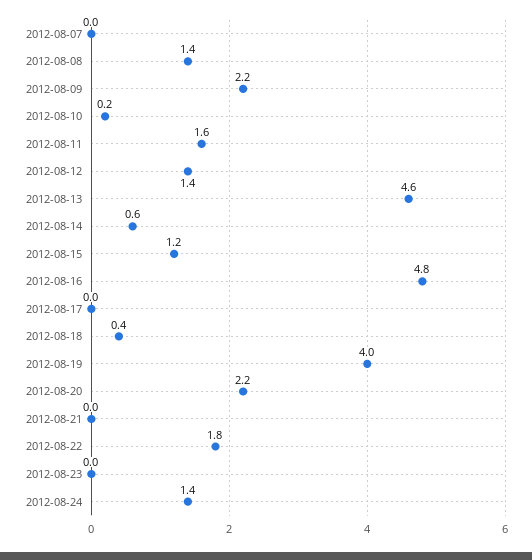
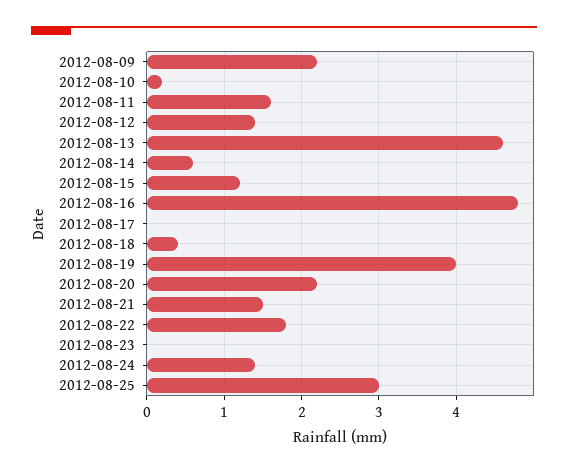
2012-08-07: 0 -> none
2012-08-08: 1.4 -> none
2012-08-21: 0 -> 1.5
2012-08-25: none -> 3

